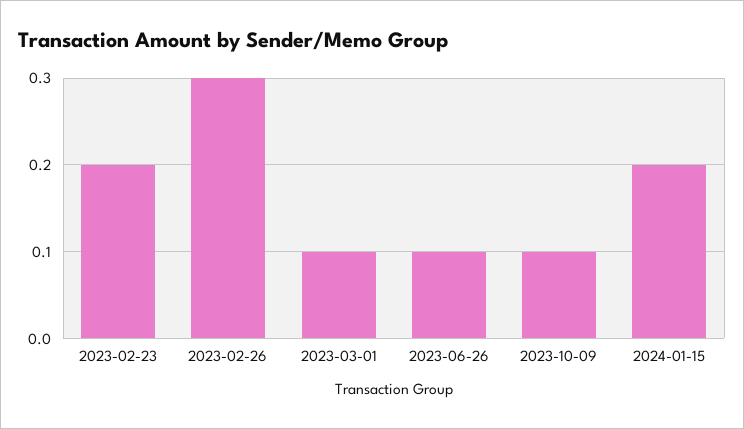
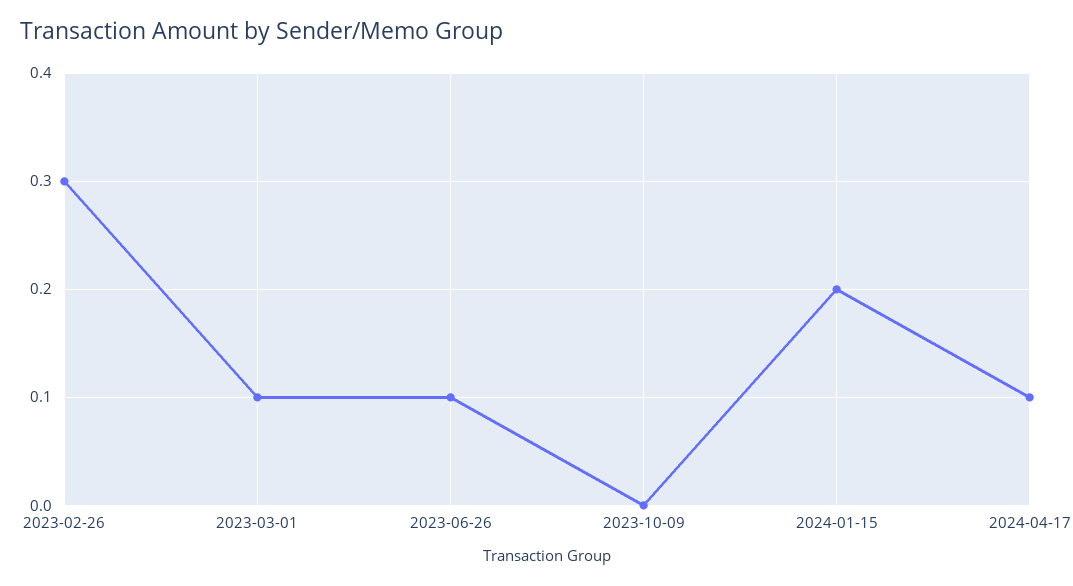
2023-02-23: 0.2 -> none
2023-10-09: 0.1 -> 0
2024-04-17: none -> 0.1

